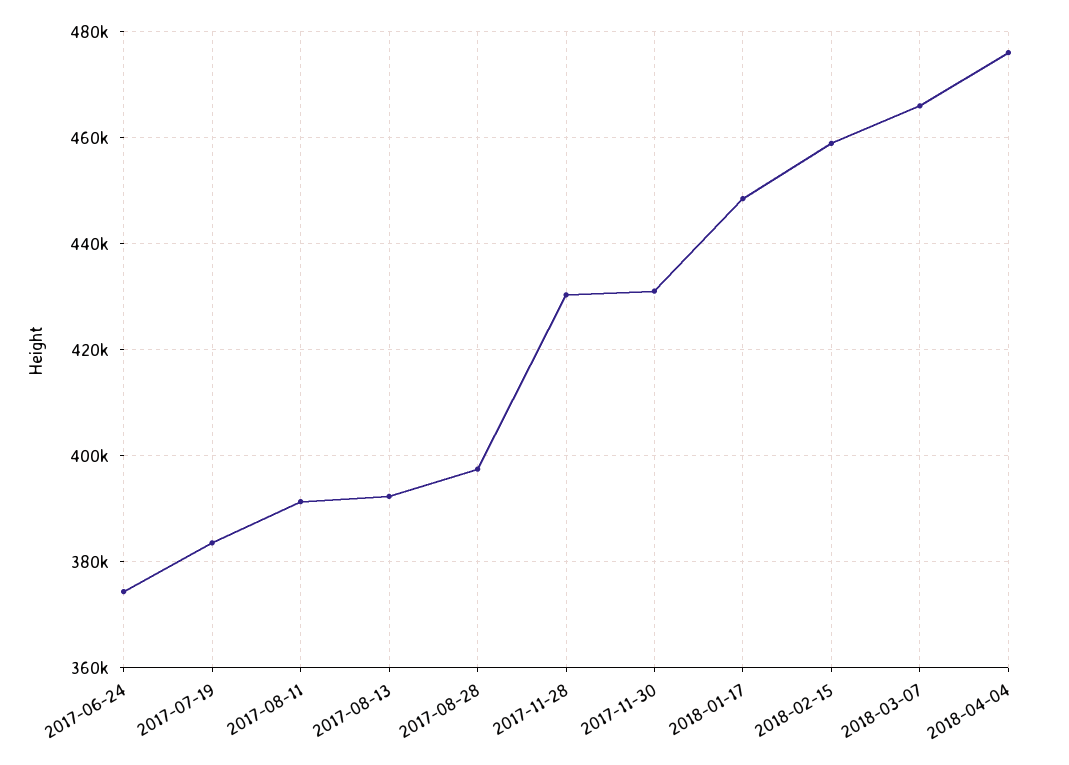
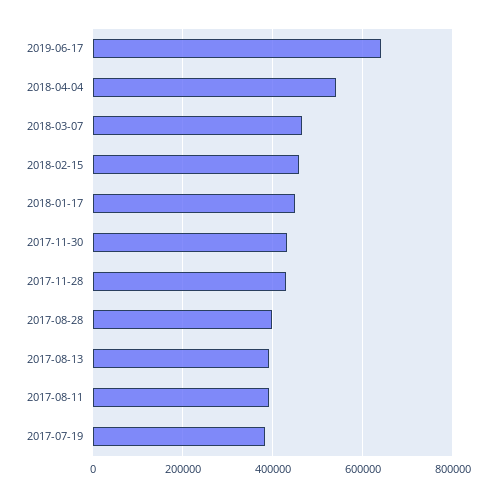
2017-06-24: 374000 -> none
2018-04-04: 476000 -> 540000
2019-06-17: none -> 640000

